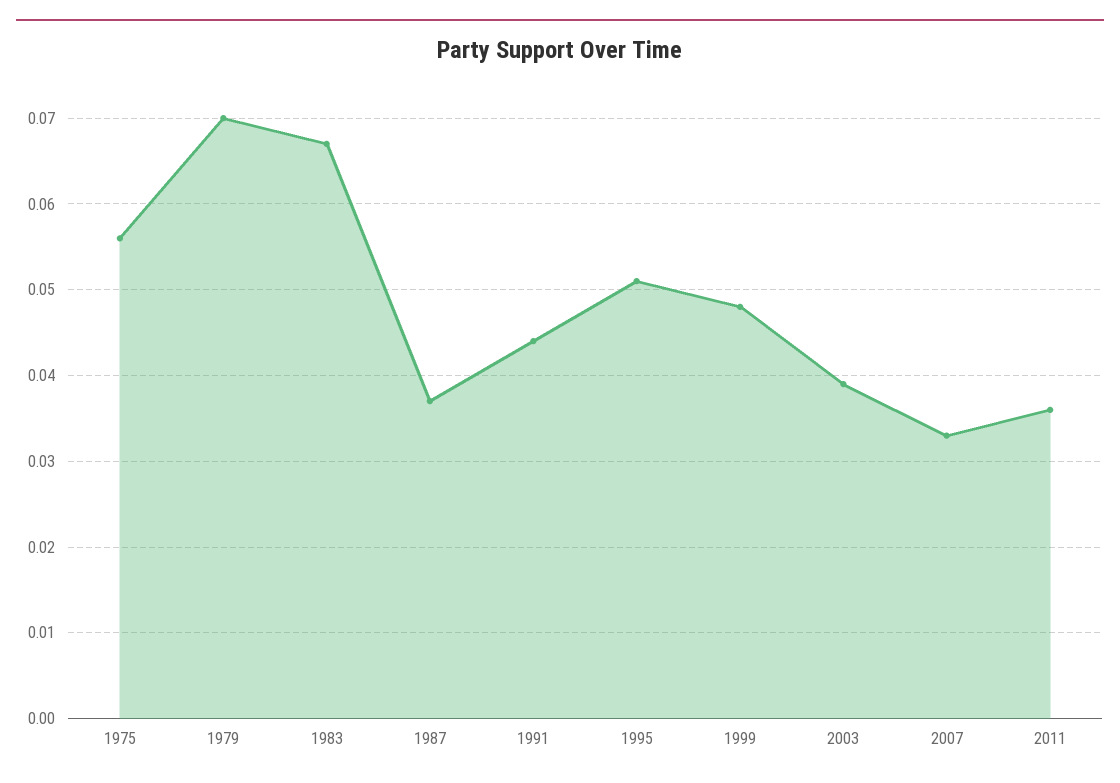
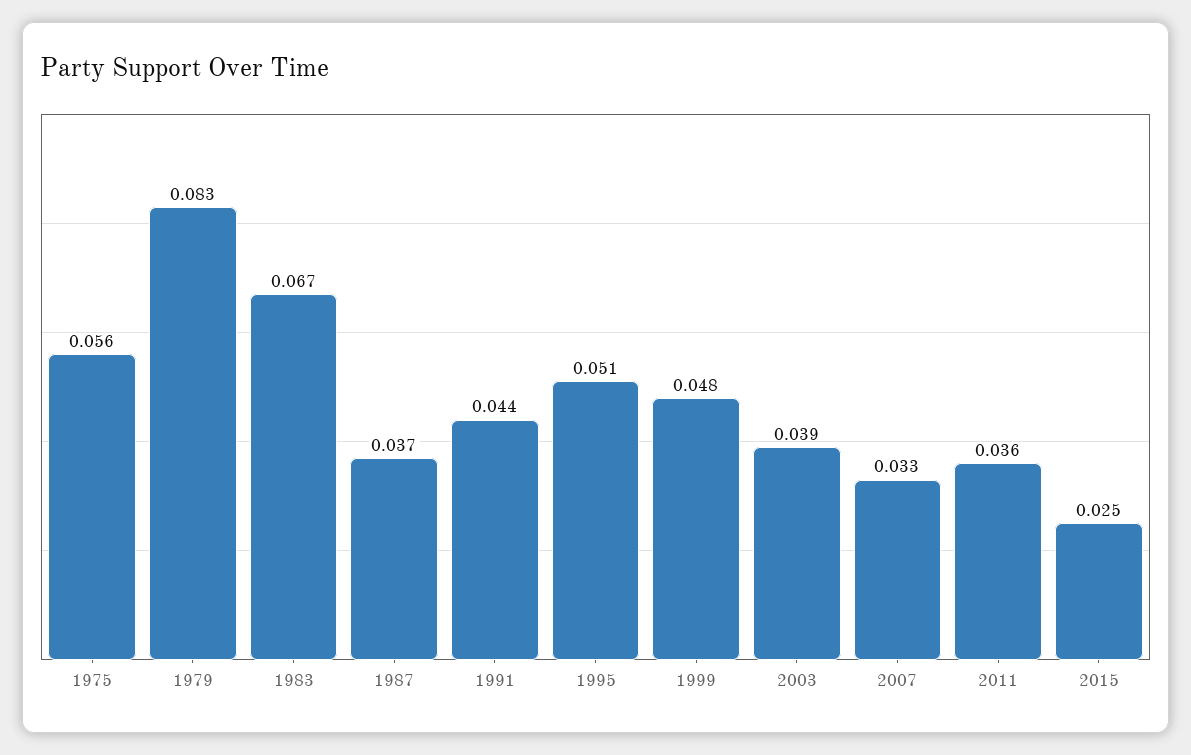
1979: 0.07 -> 0.083
2015: none -> 0.025

